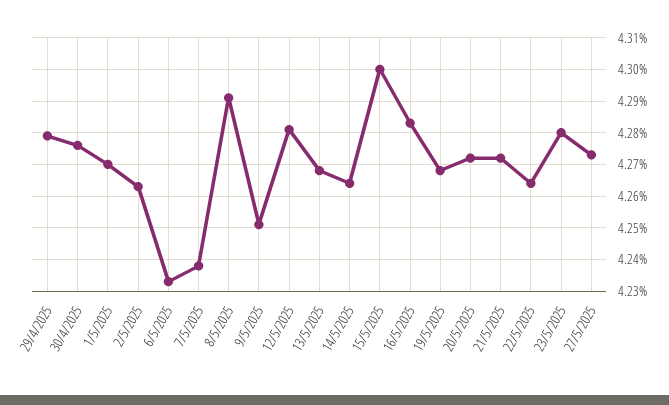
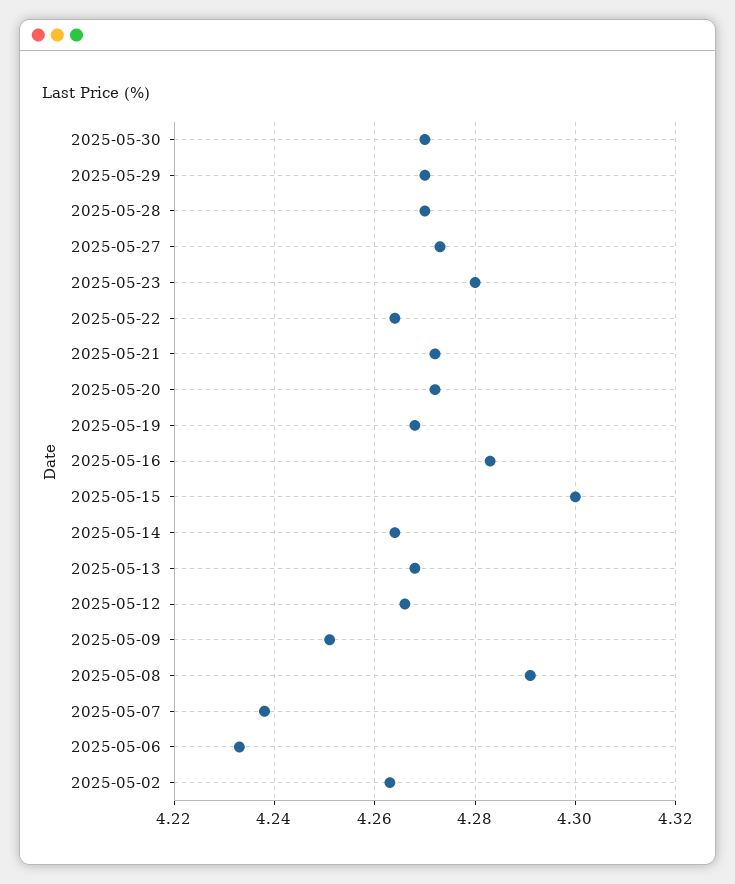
29/4/2025: 4.28 -> none
30/4/2025: 4.275 -> none
1/5/2025: 4.27 -> none
12/5/2025: 4.28 -> 4.265
2025-05-30: none -> 4.27
2025-05-29: none -> 4.27
2025-05-28: none -> 4.27

